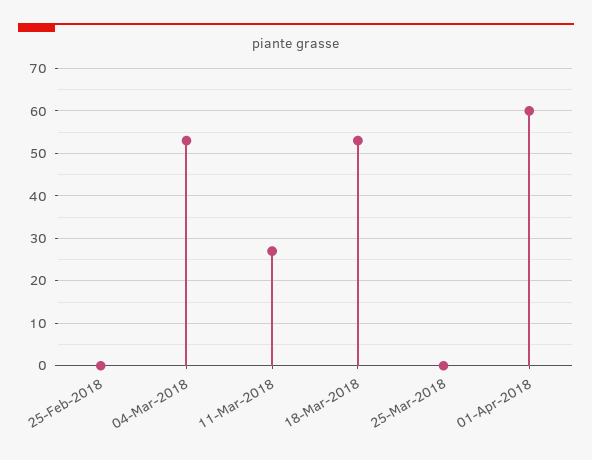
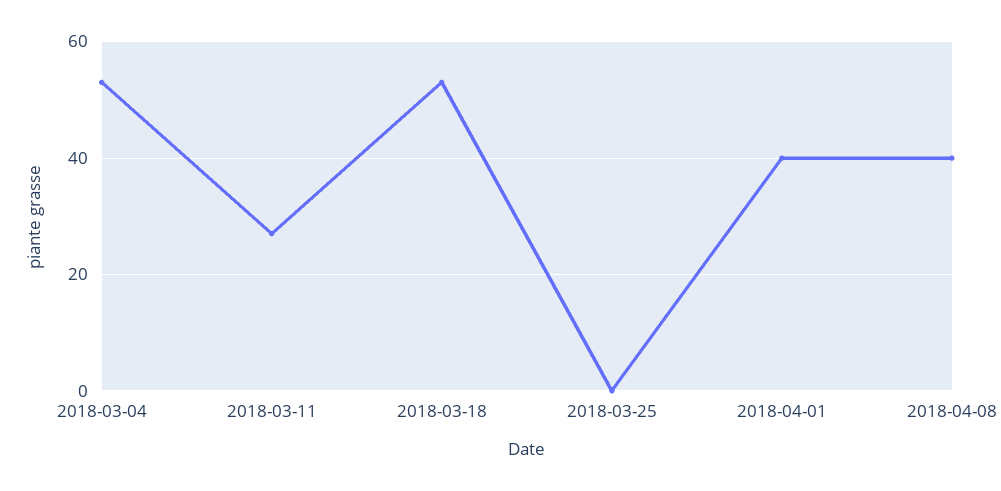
25-Feb-2018: 0 -> none
01-Apr-2018: 60 -> 40
2018-04-08: none -> 40

